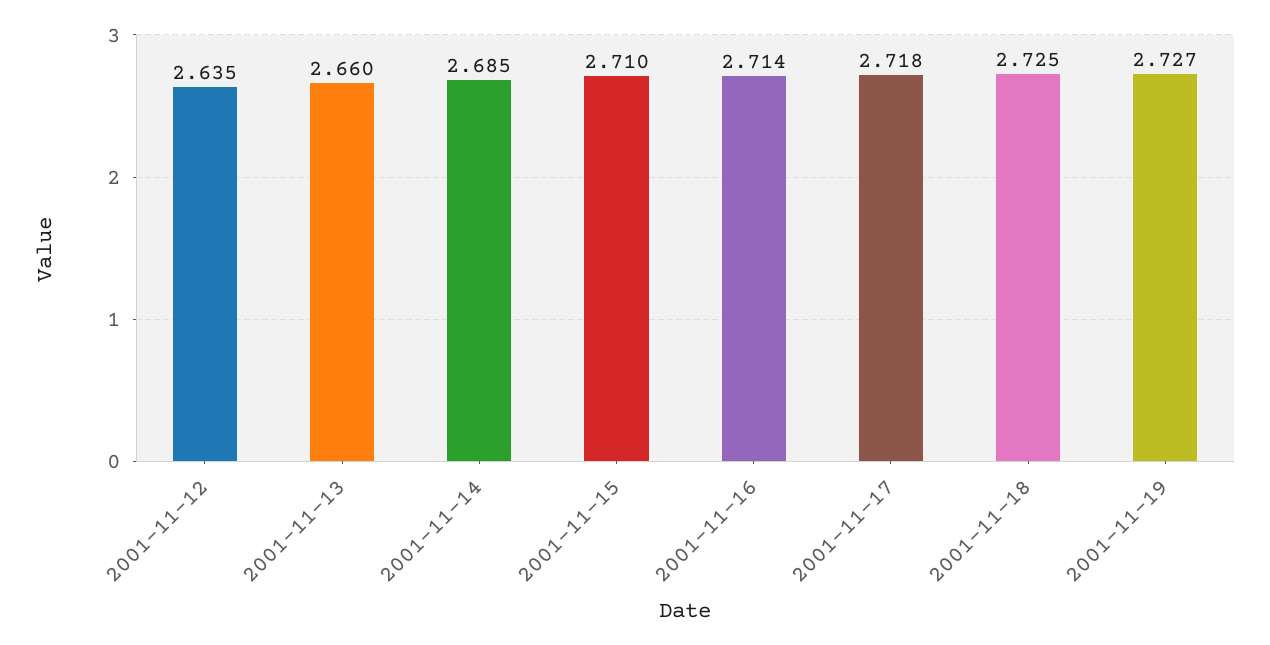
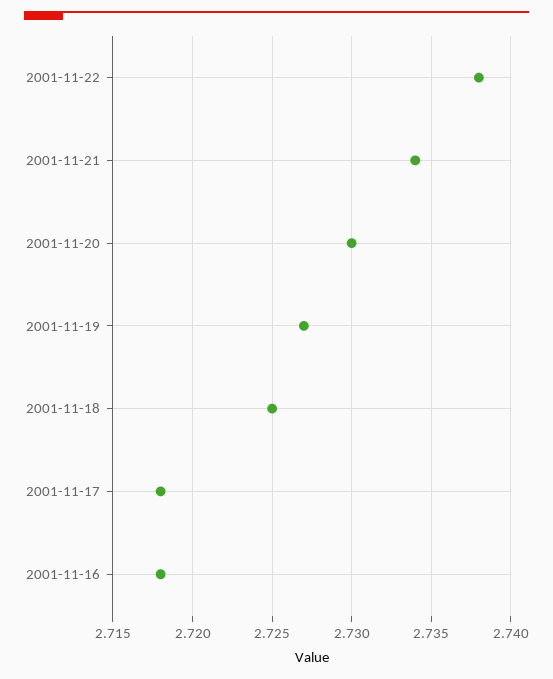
2001-11-12: 2.635 -> none
2001-11-13: 2.66 -> none
2001-11-14: 2.685 -> none
2001-11-15: 2.71 -> none
2001-11-16: 2.714 -> 2.718
2001-11-22: none -> 2.738
2001-11-21: none -> 2.734
2001-11-20: none -> 2.73

